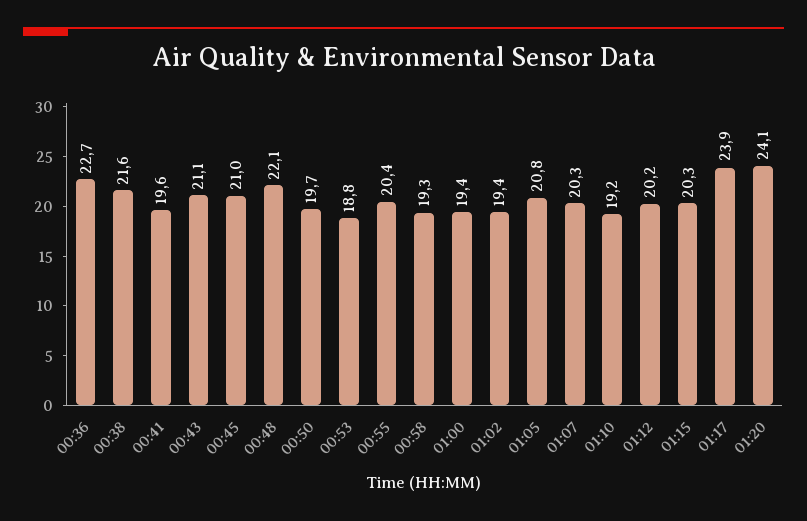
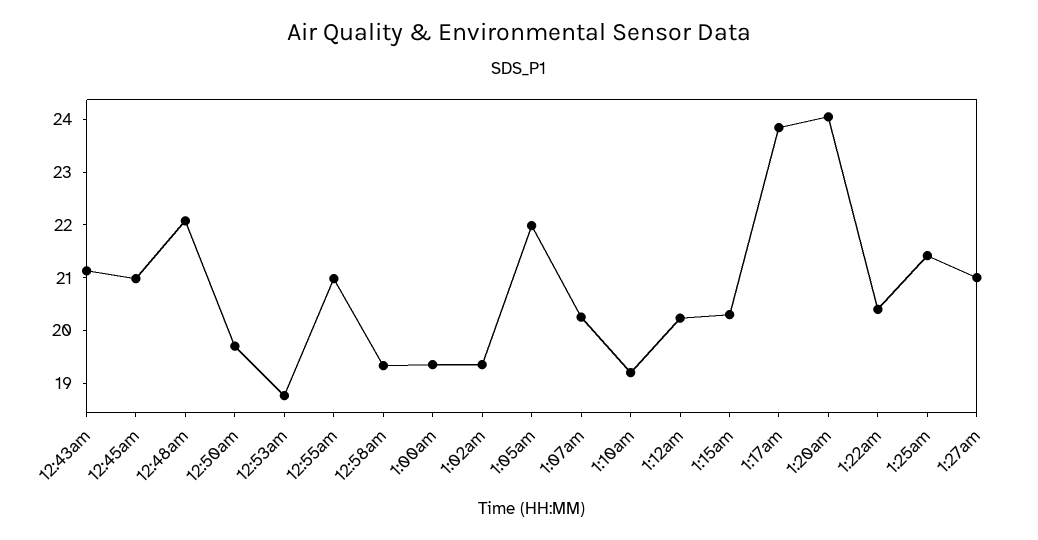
00:36: 22.7 -> none
00:38: 21.6 -> none
00:41: 19.6 -> none
00:55: 20.4 -> 21
01:05: 20.8 -> 22
1:22am: none -> 20.4
1:25am: none -> 21.4
1:27am: none -> 21

